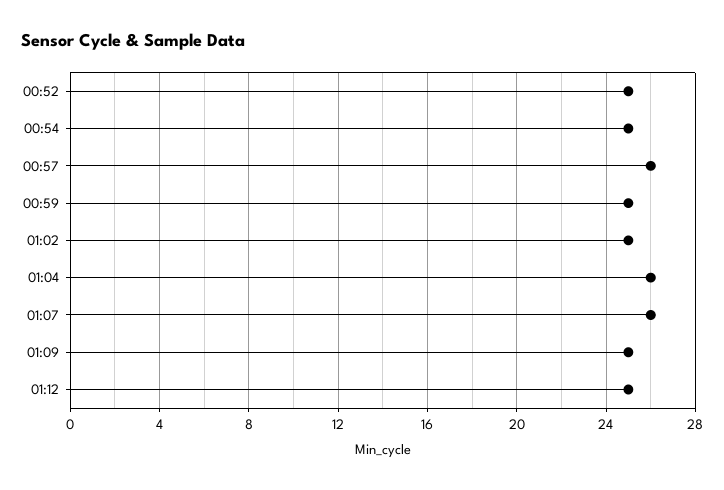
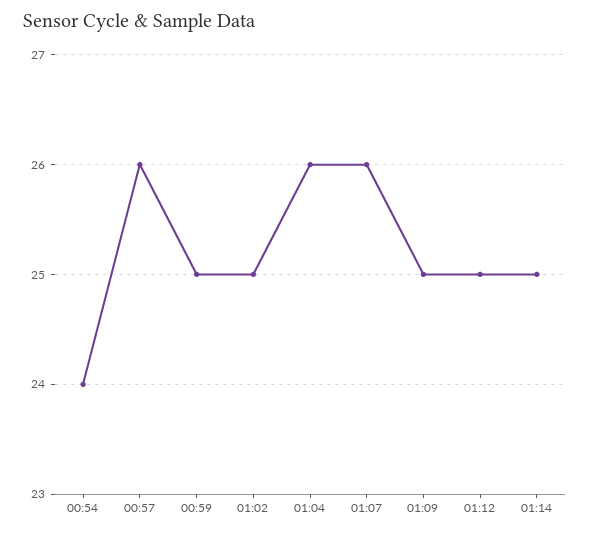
00:52: 25 -> none
00:54: 25 -> 24
01:14: none -> 25

